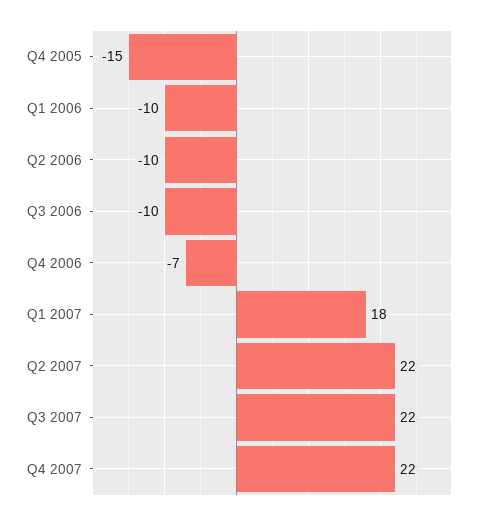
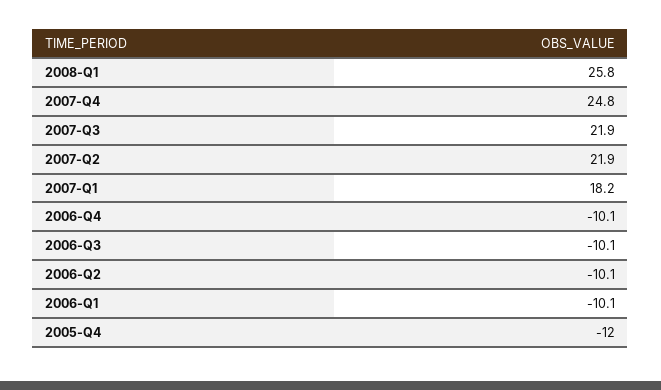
Q4 2005: -15 -> -12
Q4 2006: -7 -> -10.1
Q4 2007: 22 -> 24.8
2008-Q1: none -> 25.8

